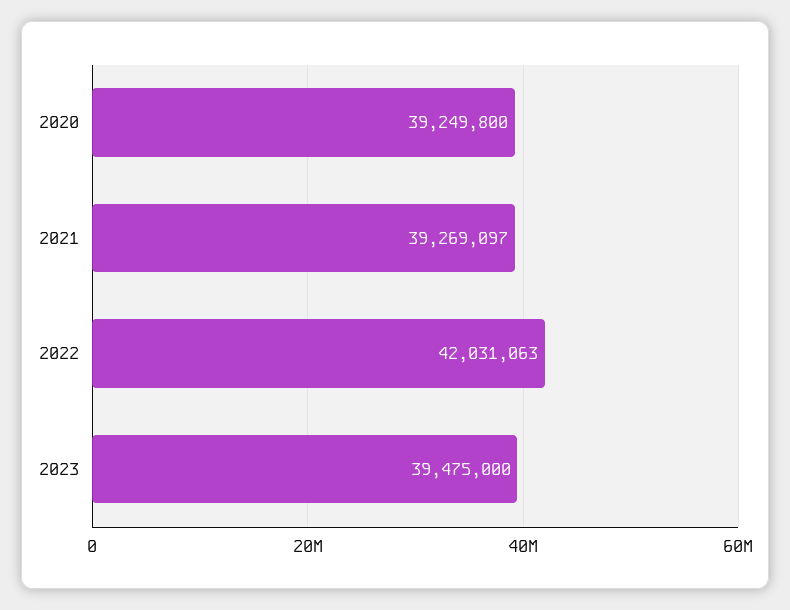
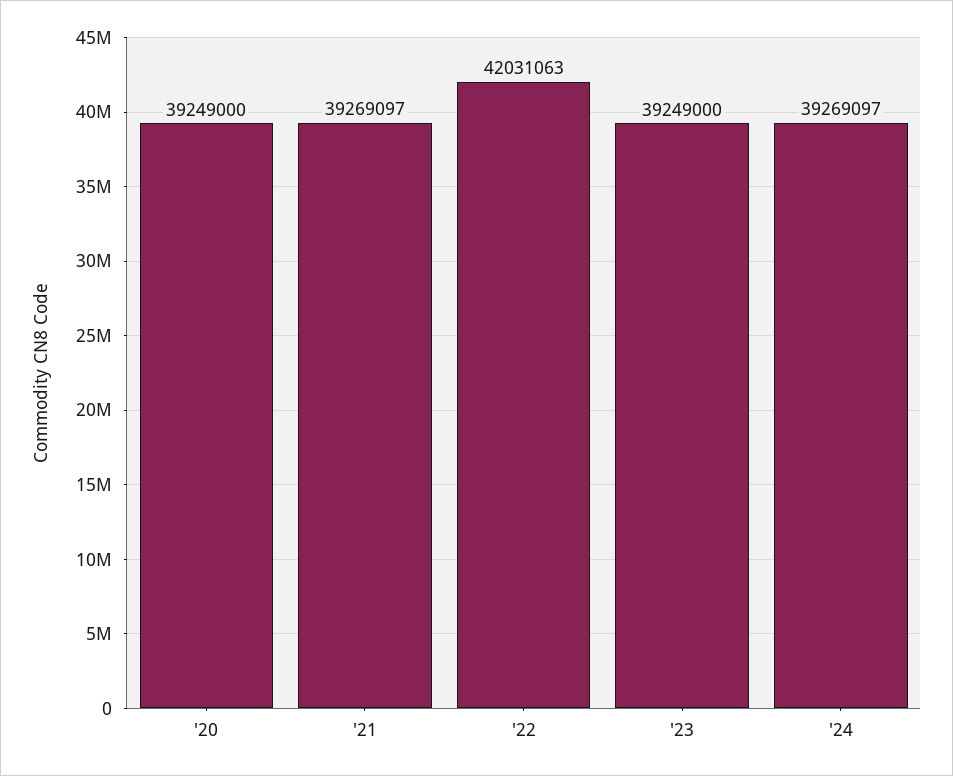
2020: 39249800 -> 39249000
2023: 39475000 -> 39249000
'24: none -> 39269097

